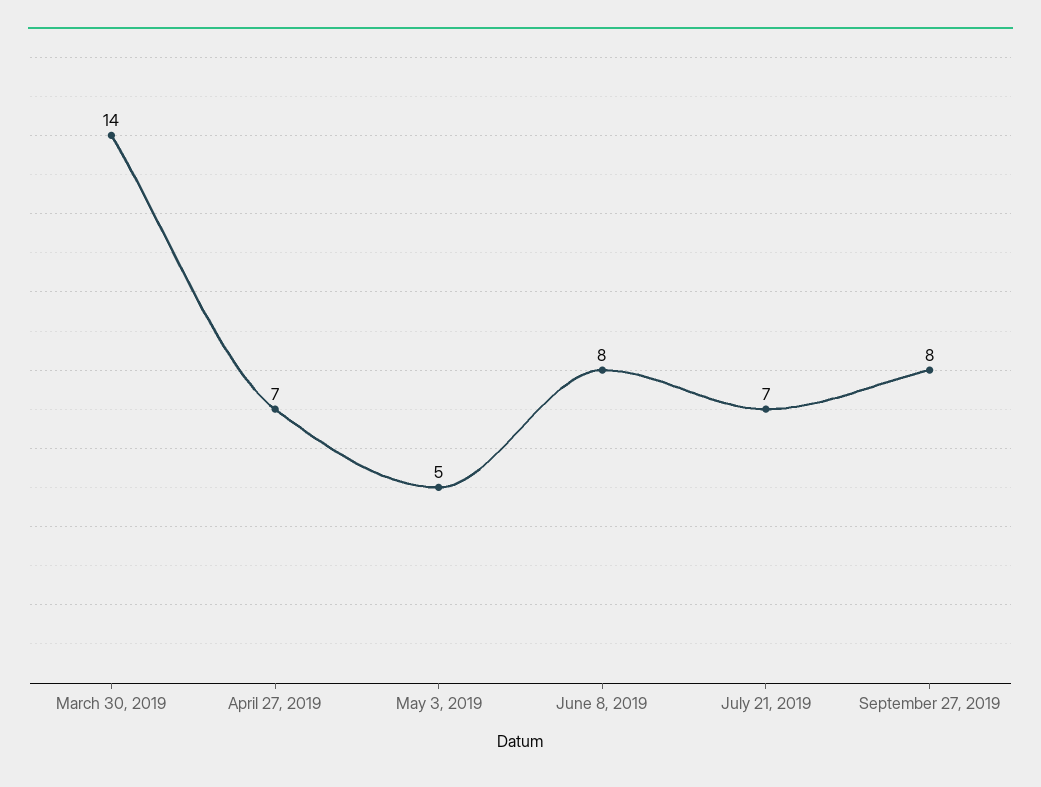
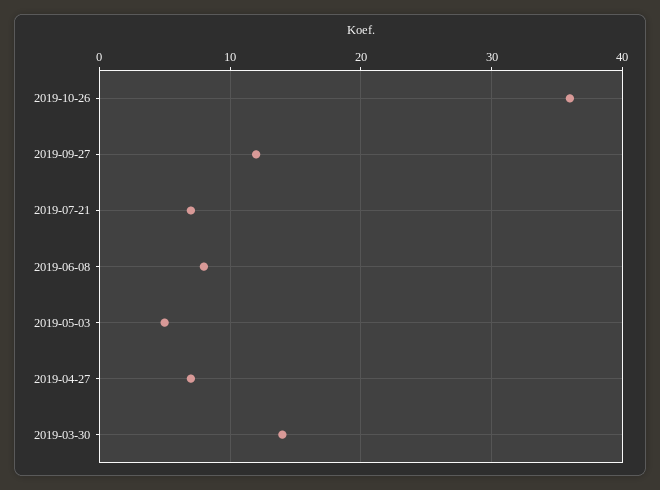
September 27, 2019: 8 -> 12
2019-10-26: none -> 36

